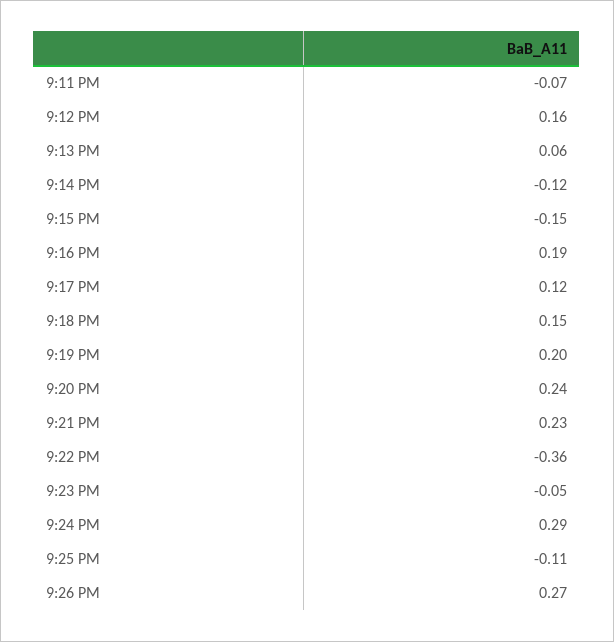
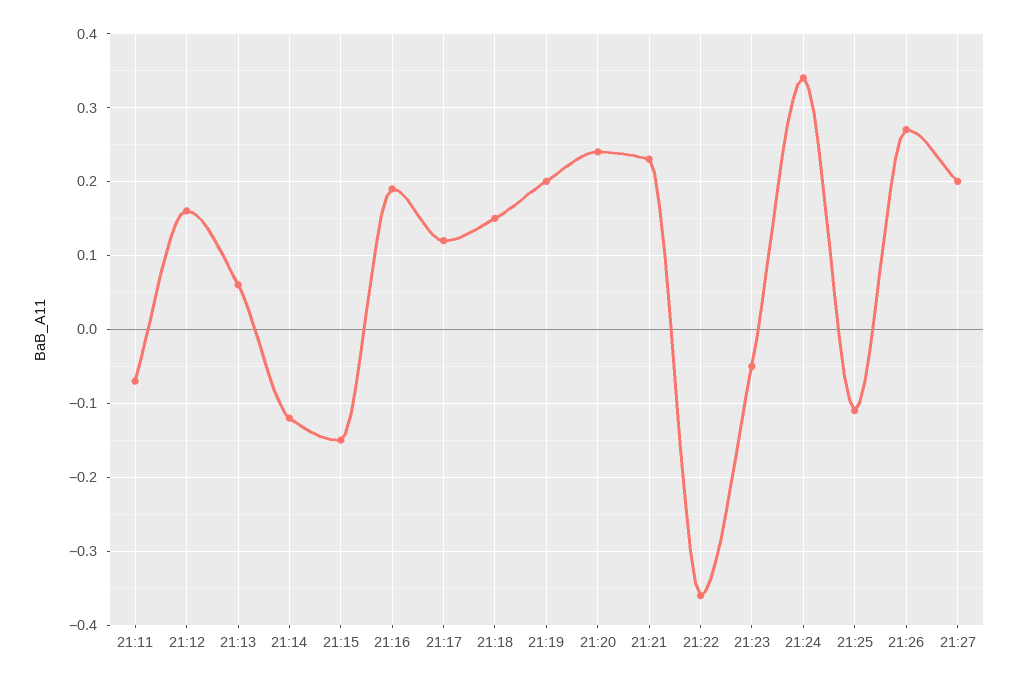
9:24 PM: 0.29 -> 0.34
21:27: none -> 0.2

